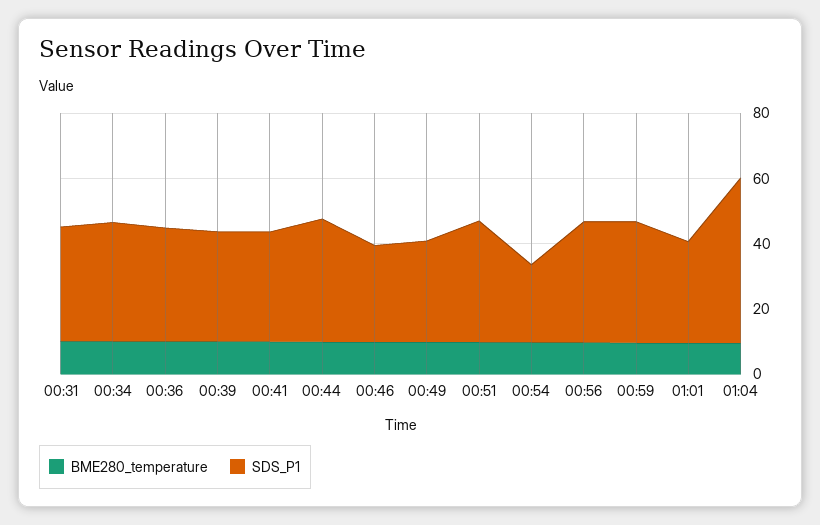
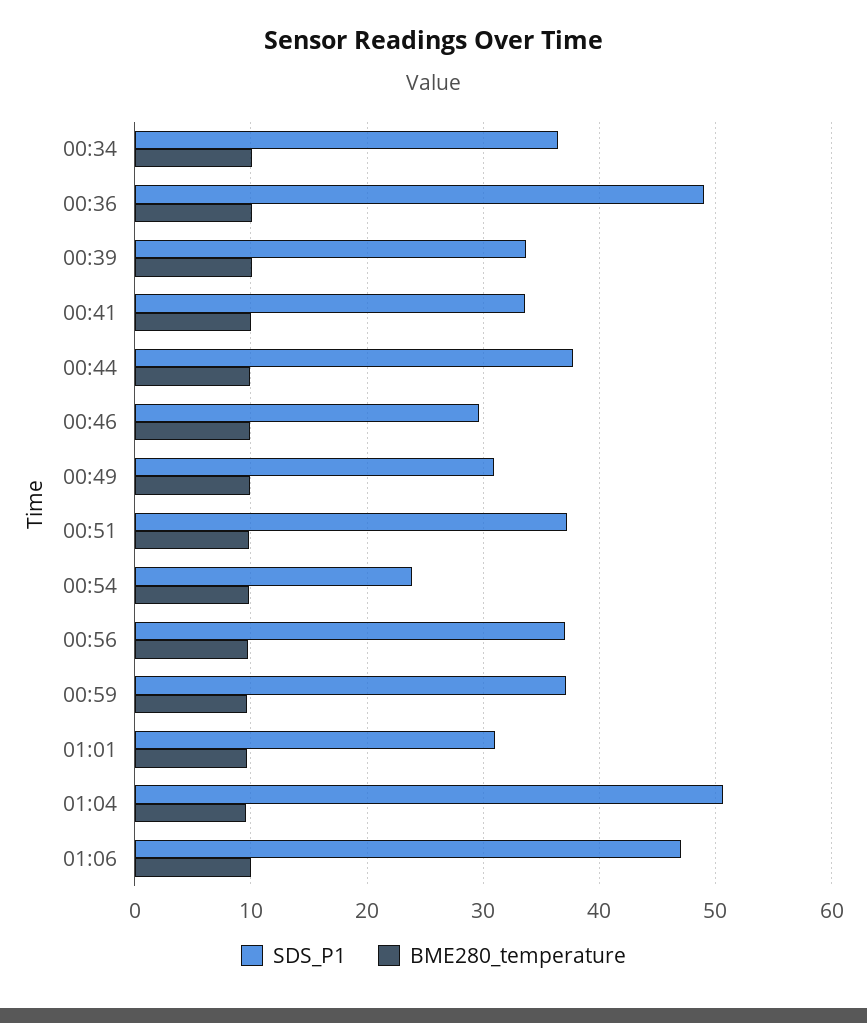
BME280_temperature, 00:31: 10 -> none
SDS_P1, 00:31: 35 -> none
SDS_P1, 00:36: 35 -> 49
SDS_P1, 01:06: none -> 47
BME280_temperature, 01:06: none -> 10

